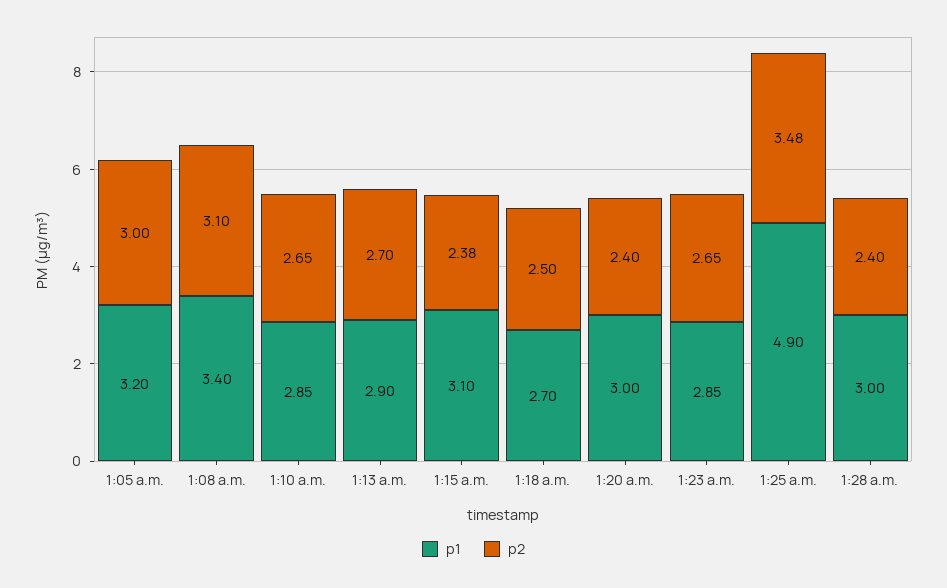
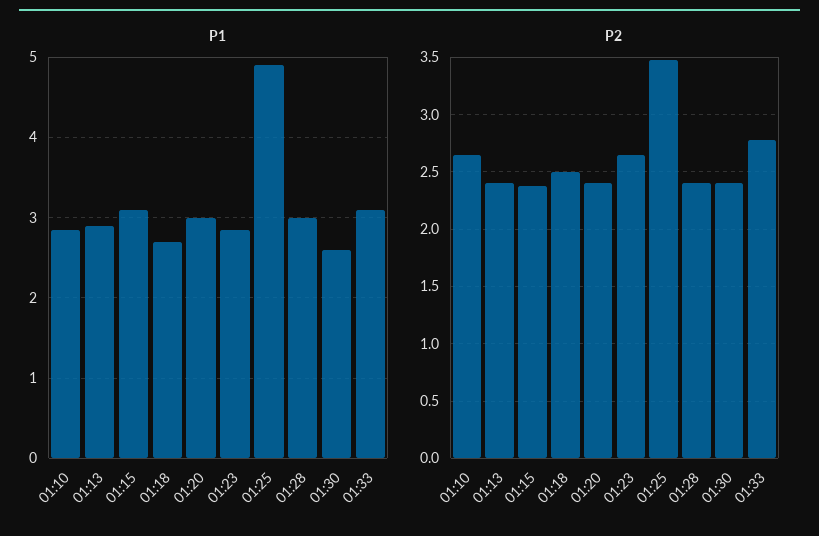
p1, 1:05 a.m.: 3.2 -> none
p2, 1:05 a.m.: 3 -> none
p1, 1:08 a.m.: 3.4 -> none
p2, 1:08 a.m.: 3.1 -> none
p2, 1:13 a.m.: 2.7 -> 2.4
p1, 01:30: none -> 2.6
p1, 01:33: none -> 3.1
p2, 01:30: none -> 2.4
p2, 01:33: none -> 2.8

